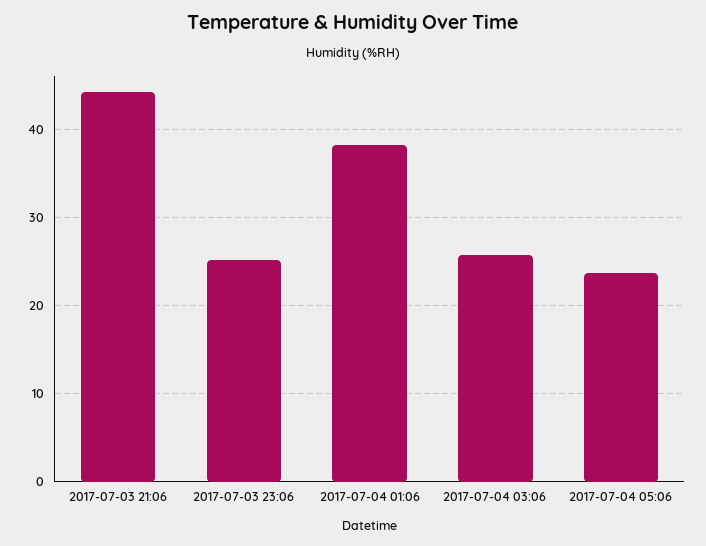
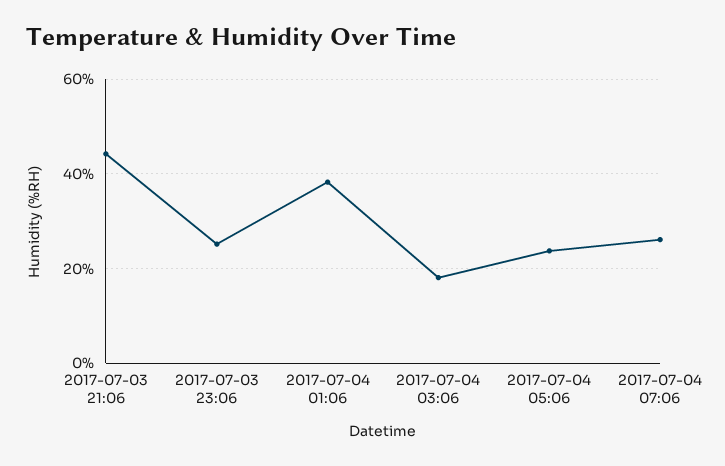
2017-07-04 03:06: 26 -> 18
2017-07-04 07:06: none -> 26

